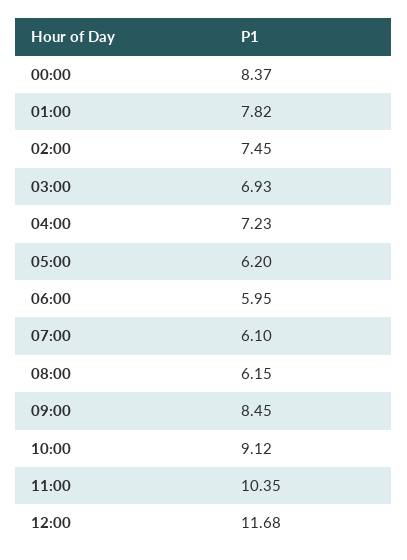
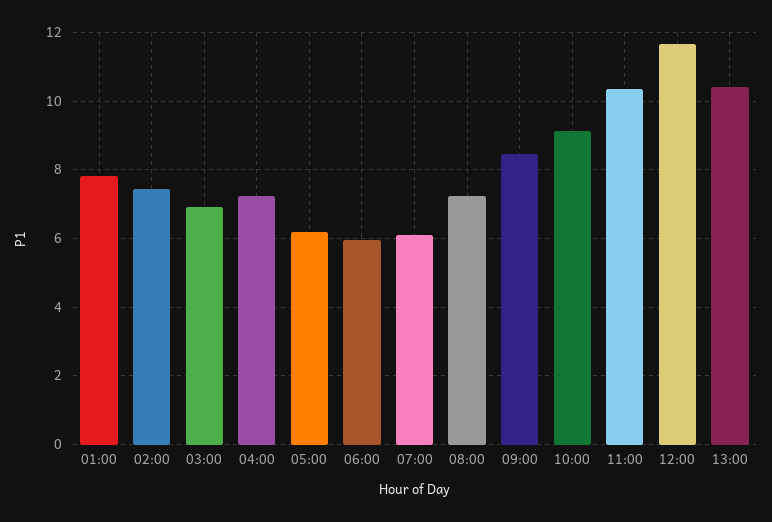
00:00: 8.37 -> none
08:00: 6.15 -> 7.2
13:00: none -> 10.4

